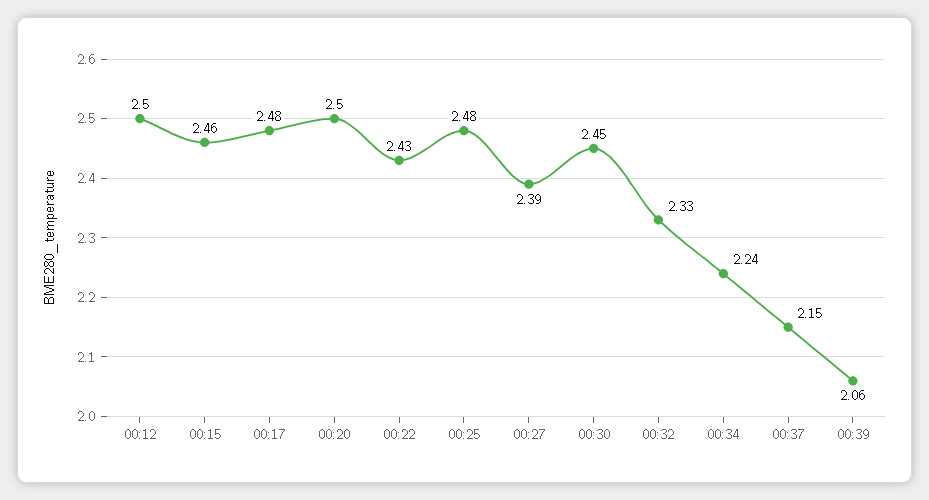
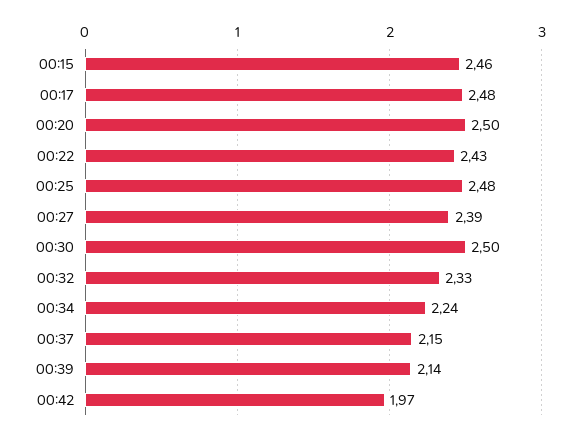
00:12: 2.5 -> none
00:30: 2.45 -> 2.5
00:39: 2.06 -> 2.14
00:42: none -> 1.97

